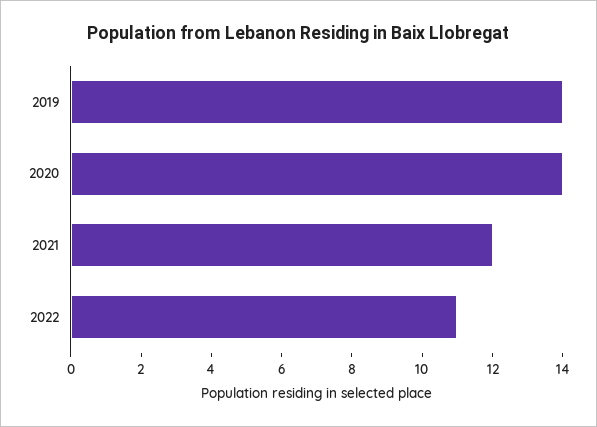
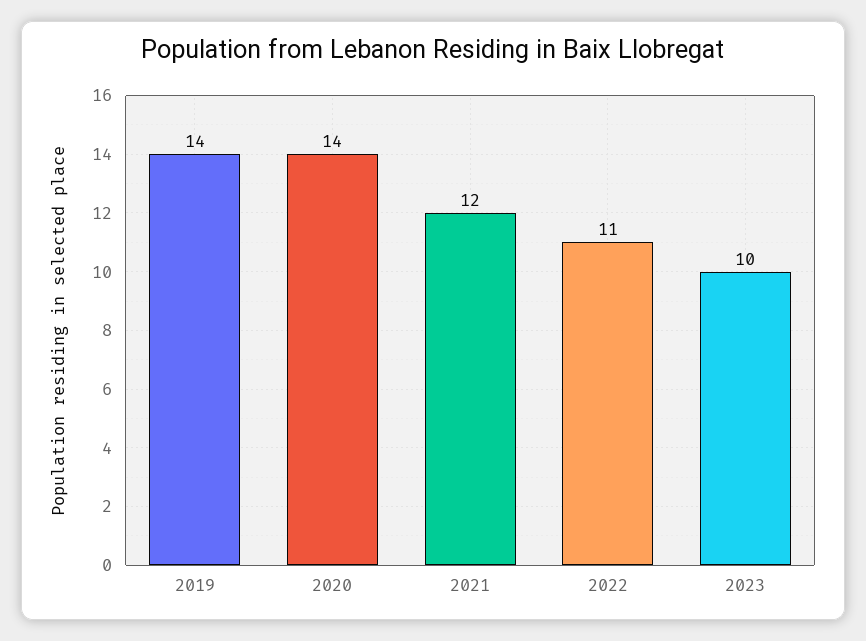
2023: none -> 10

